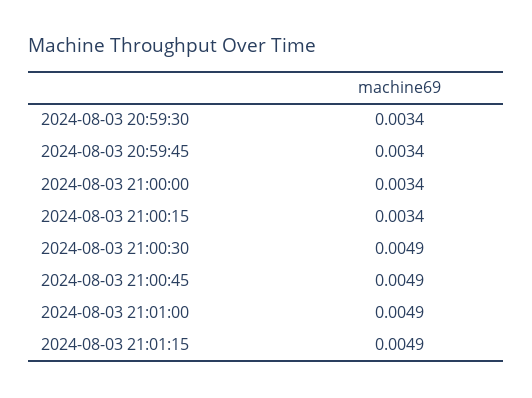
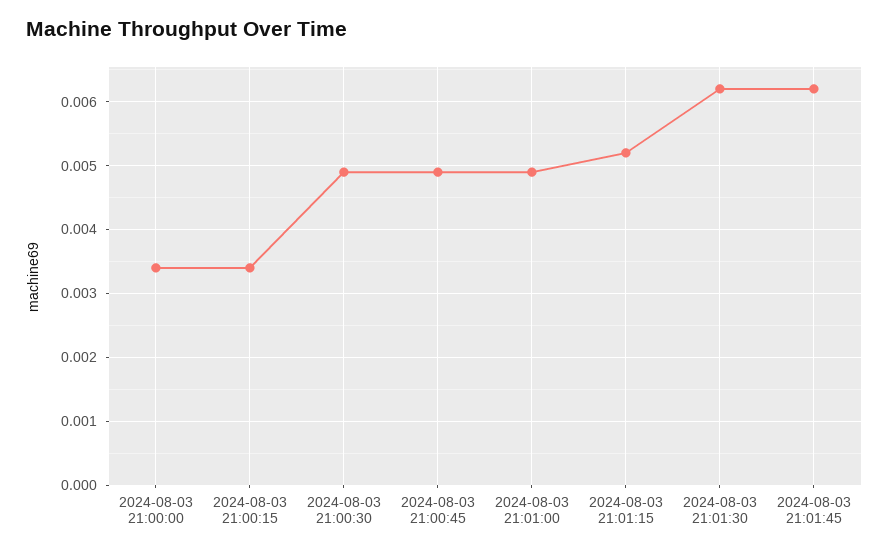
2024-08-03 20:59:30: 0.0034 -> none
2024-08-03 20:59:45: 0.0034 -> none
2024-08-03 21:01:15: 0.0049 -> 0.0052
2024-08-03 21:01:30: none -> 0.0062
2024-08-03 21:01:45: none -> 0.0062

